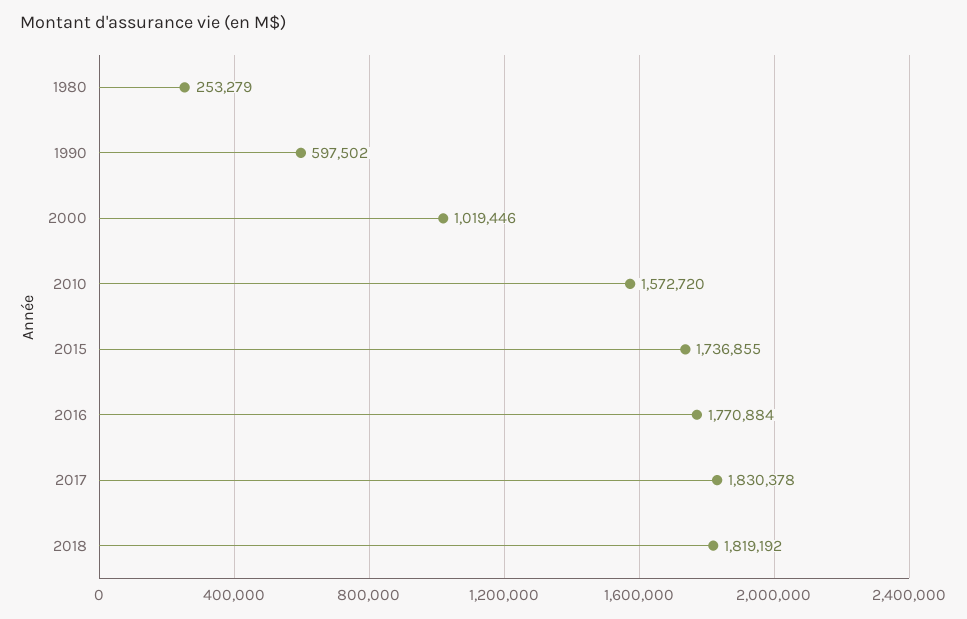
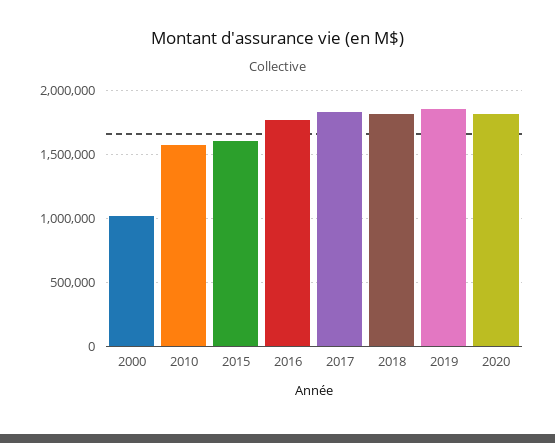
1980: 253279 -> none
1990: 597502 -> none
2015: 1736855 -> 1600000
2019: none -> 1850000
2020: none -> 1800000

